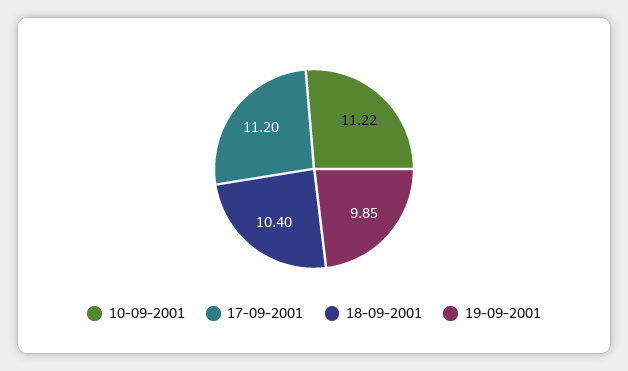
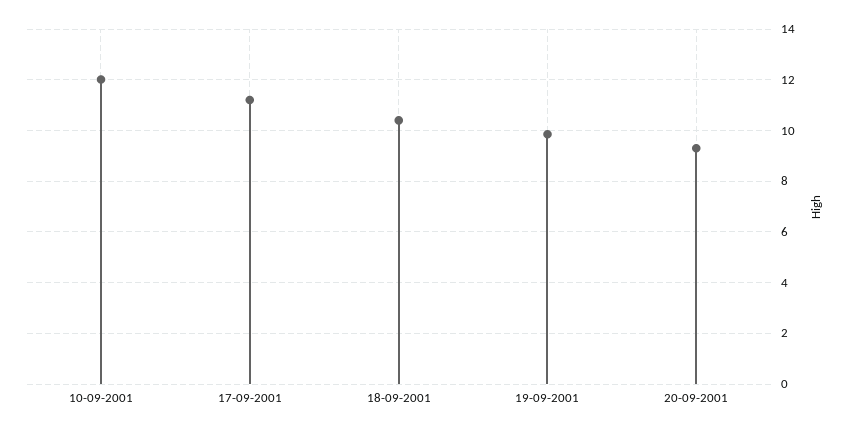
10-09-2001: 11.22 -> 12
20-09-2001: none -> 9.25

